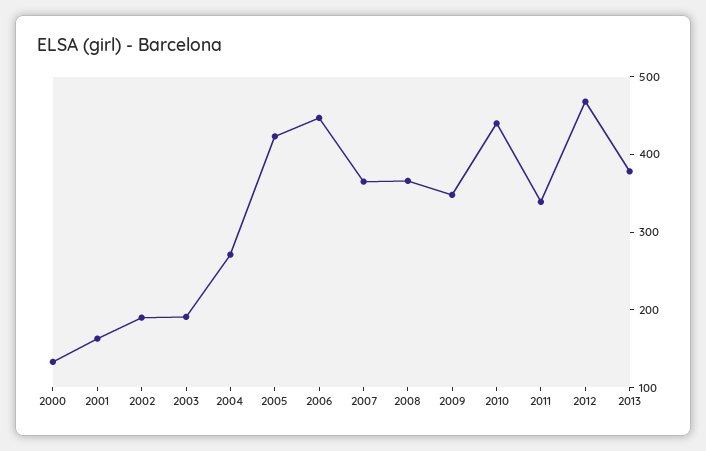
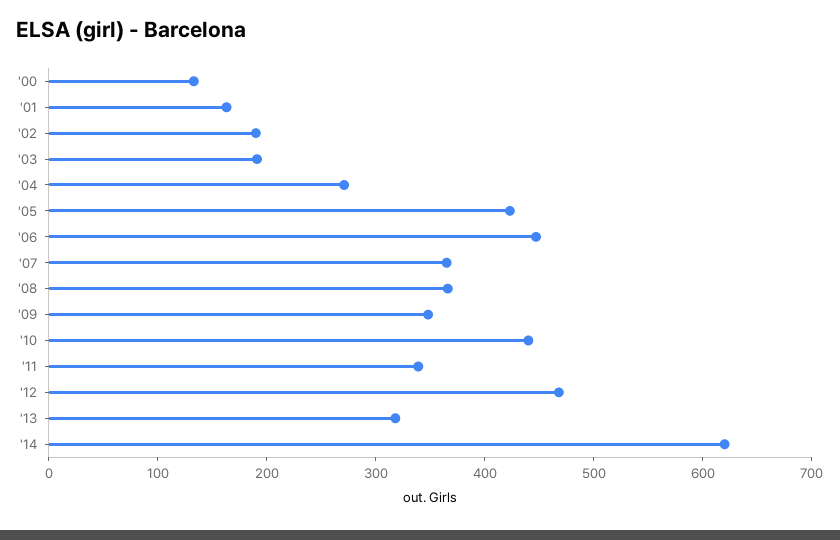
2013: 380 -> 320
'14: none -> 620

